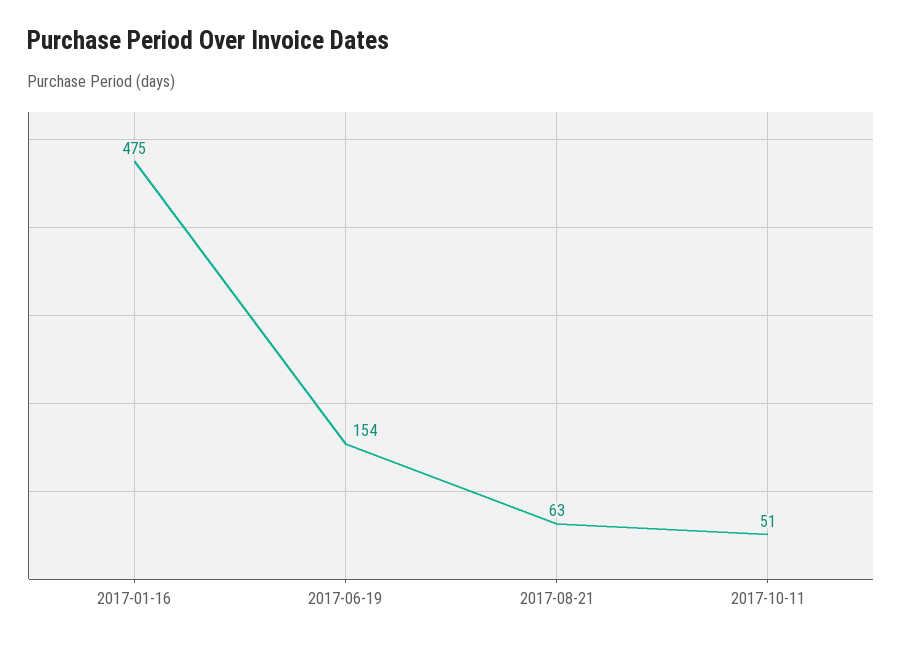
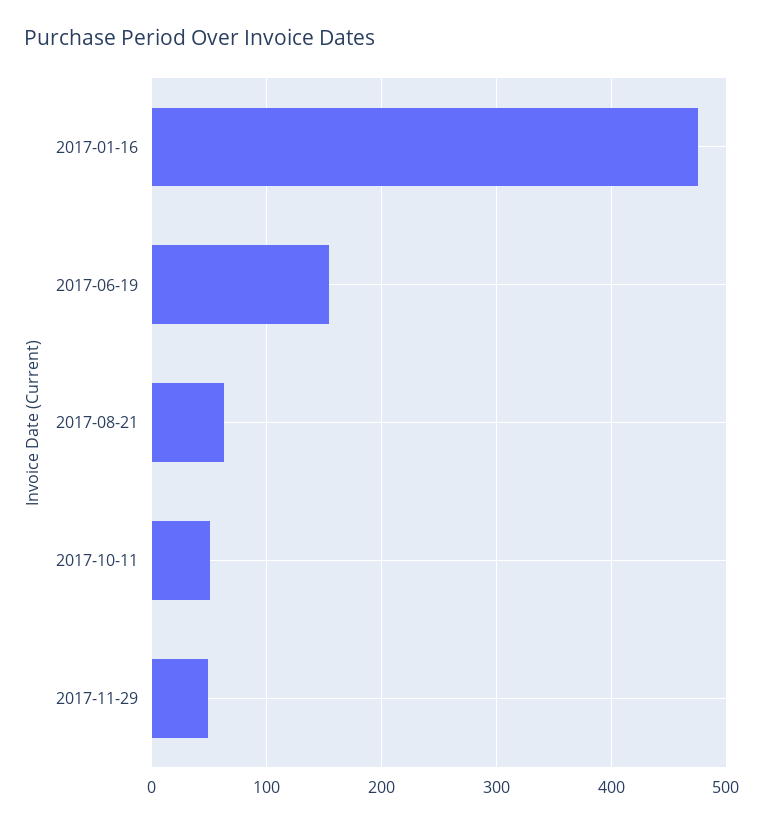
2017-11-29: none -> 50

